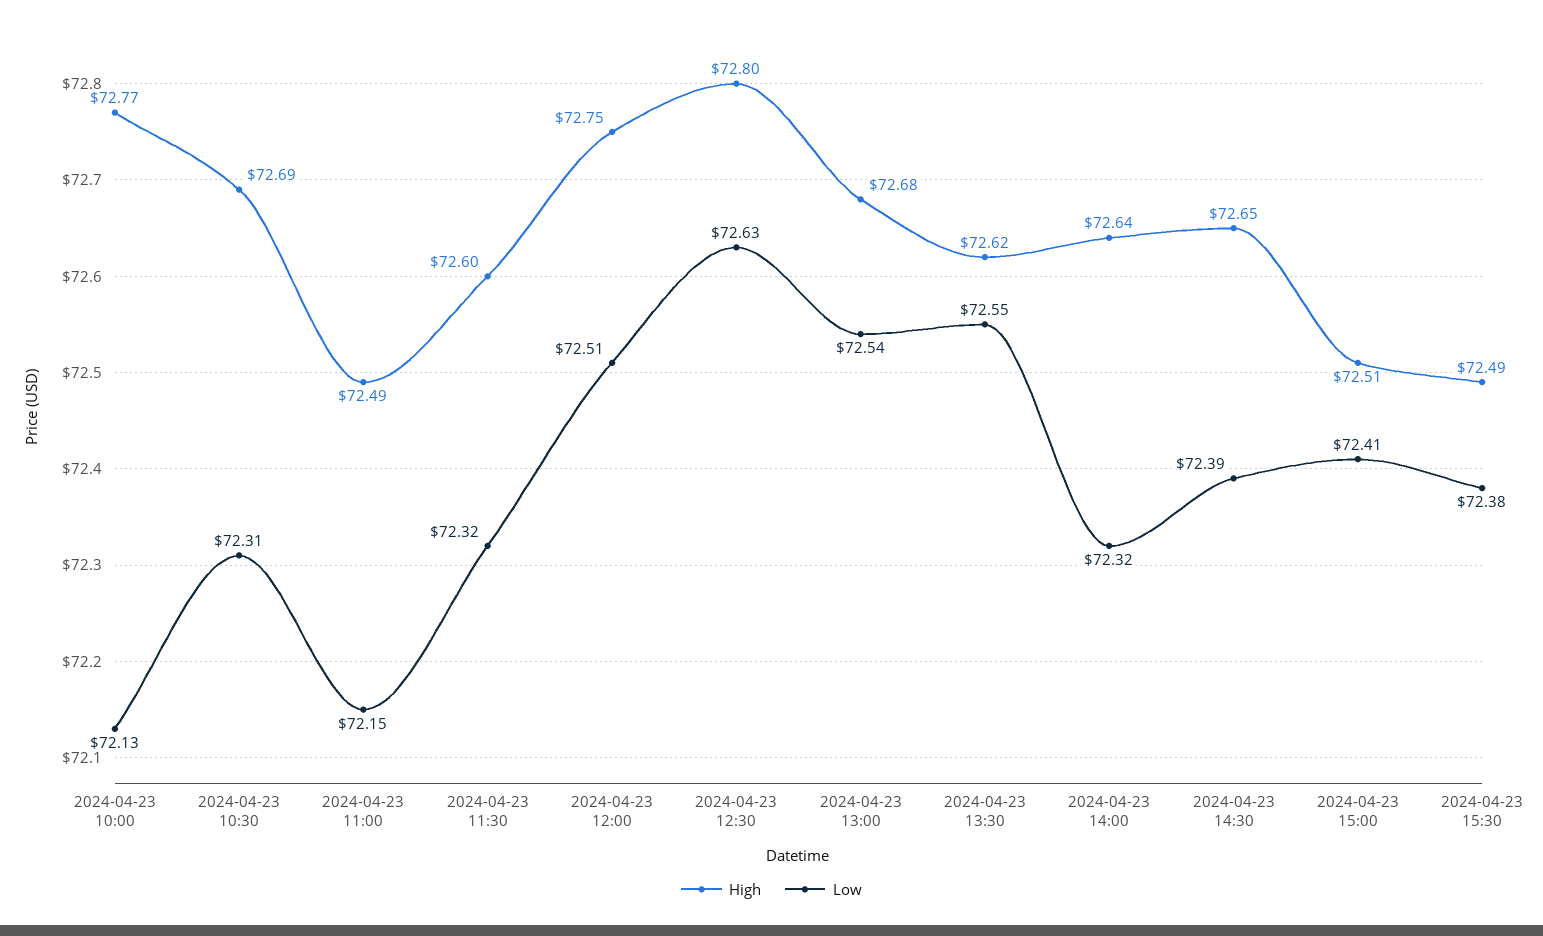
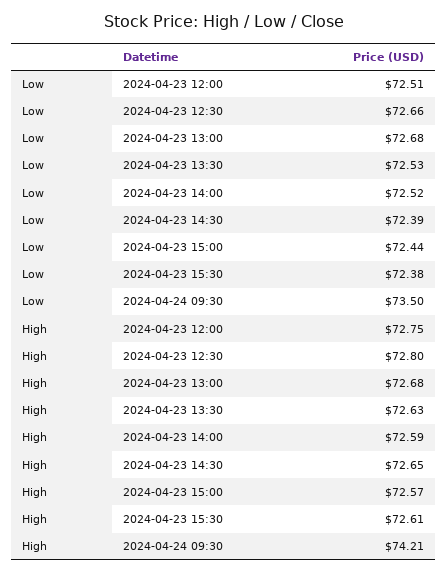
High, 2024-04-23 10:00: 72.77 -> none
Low, 2024-04-23 10:00: 72.13 -> none
High, 2024-04-23 10:30: 72.69 -> none
Low, 2024-04-23 10:30: 72.31 -> none
High, 2024-04-23 11:00: 72.49 -> none
Low, 2024-04-23 11:00: 72.15 -> none
High, 2024-04-23 11:30: 72.6 -> none
Low, 2024-04-23 11:30: 72.32 -> none
Low, 2024-04-23 12:30: 72.63 -> 72.66
Low, 2024-04-23 13:00: 72.54 -> 72.68
High, 2024-04-23 13:30: 72.62 -> 72.63
Low, 2024-04-23 13:30: 72.55 -> 72.53
High, 2024-04-23 14:00: 72.64 -> 72.59
Low, 2024-04-23 14:00: 72.32 -> 72.52
High, 2024-04-23 15:00: 72.51 -> 72.57
Low, 2024-04-23 15:00: 72.41 -> 72.44
High, 2024-04-23 15:30: 72.49 -> 72.61
Low, 2024-04-24 09:30: none -> 73.5
High, 2024-04-24 09:30: none -> 74.21

